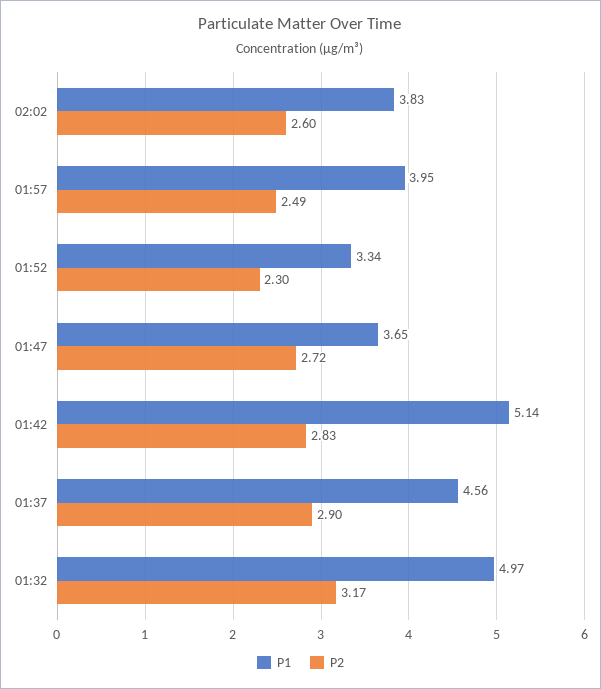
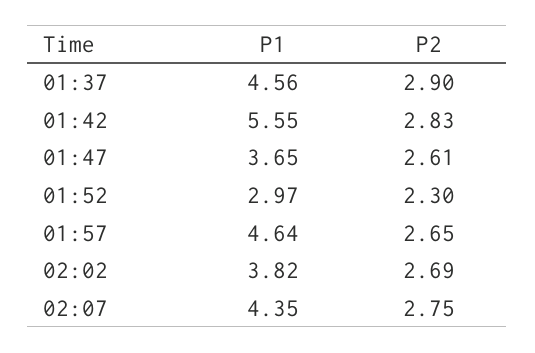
P1, 02:02: 3.83 -> 3.82
P2, 02:02: 2.6 -> 2.69
P1, 01:57: 3.95 -> 4.64
P2, 01:57: 2.49 -> 2.65
P1, 01:52: 3.34 -> 2.97
P2, 01:47: 2.72 -> 2.61
P1, 01:42: 5.14 -> 5.55
P1, 01:32: 4.97 -> none
P2, 01:32: 3.17 -> none
P1, 02:07: none -> 4.35
P2, 02:07: none -> 2.75

